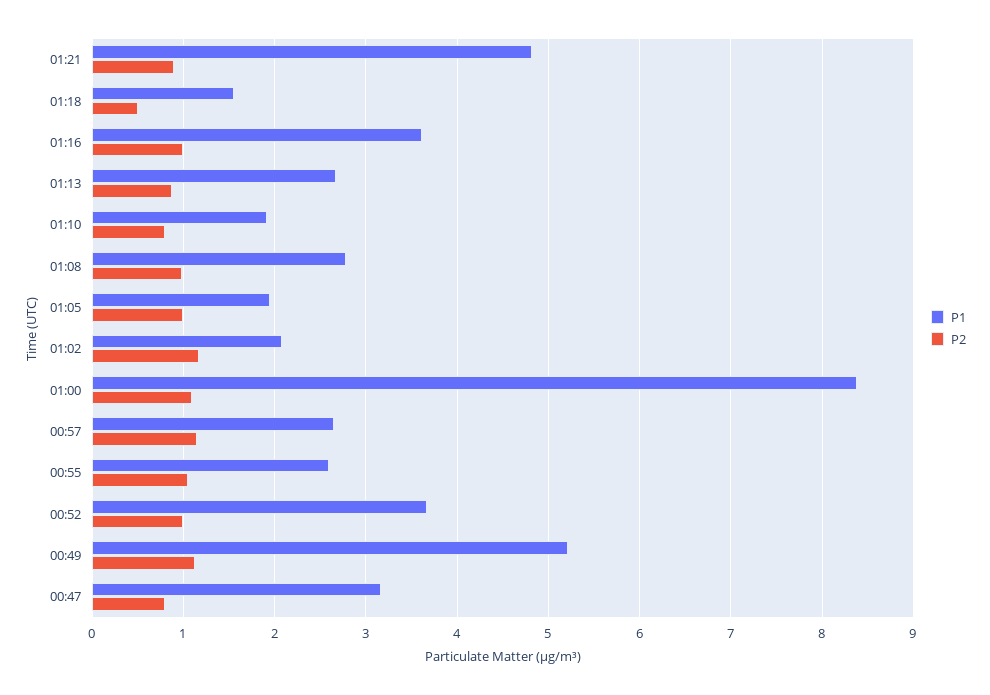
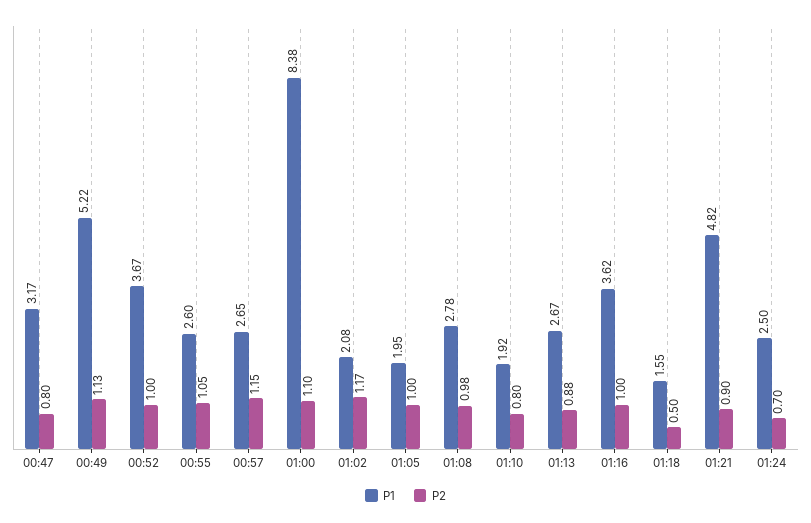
P1, 01:24: none -> 2.5
P2, 01:24: none -> 0.7

